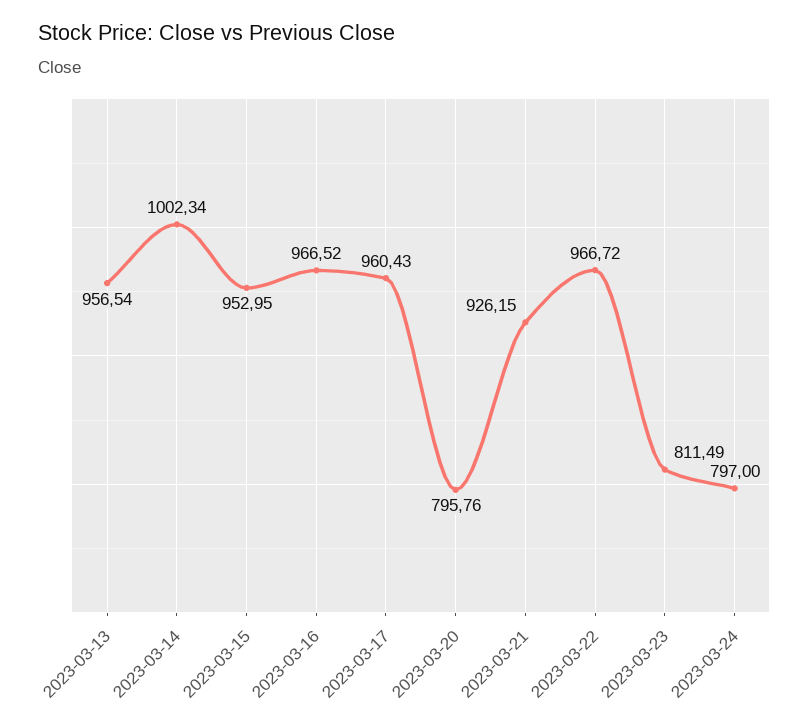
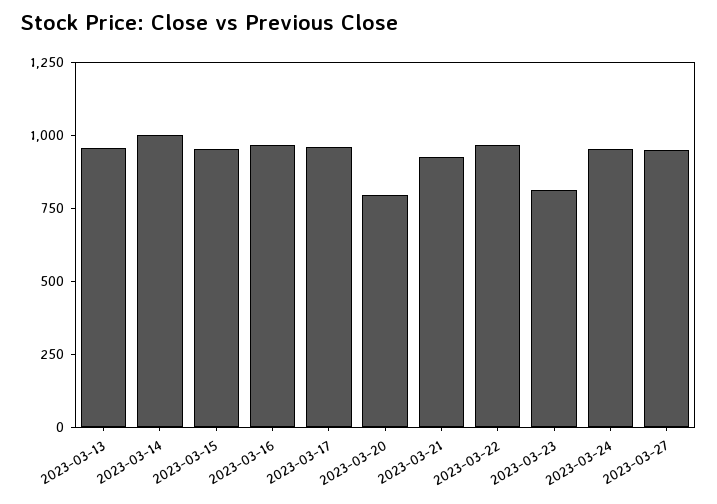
2023-03-24: 797 -> 950
2023-03-27: none -> 950

